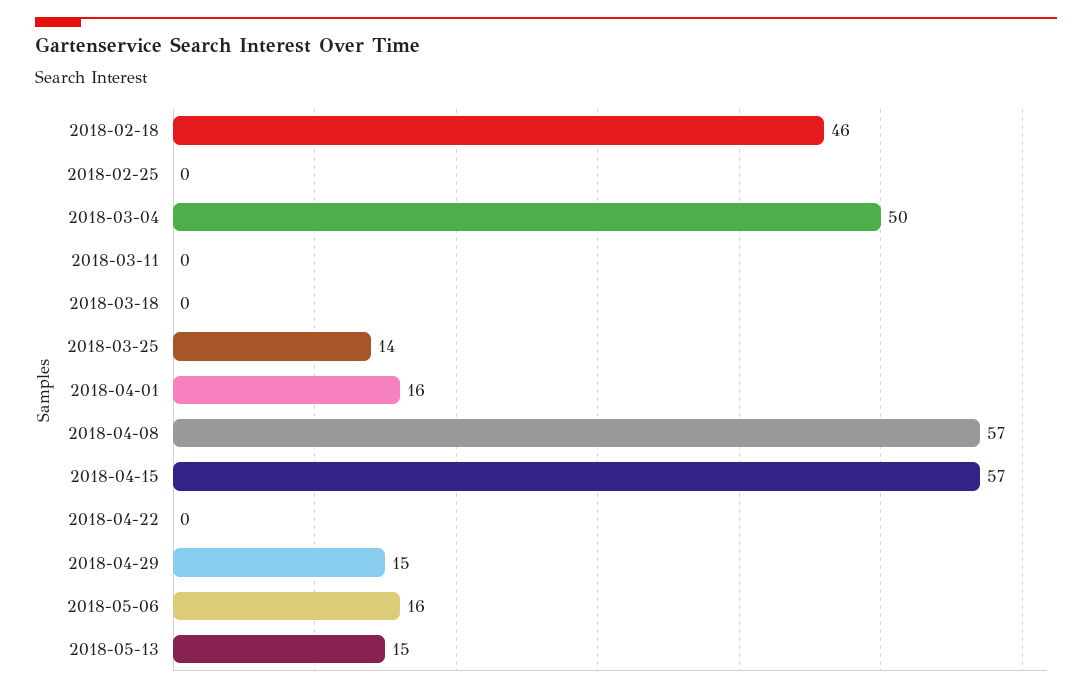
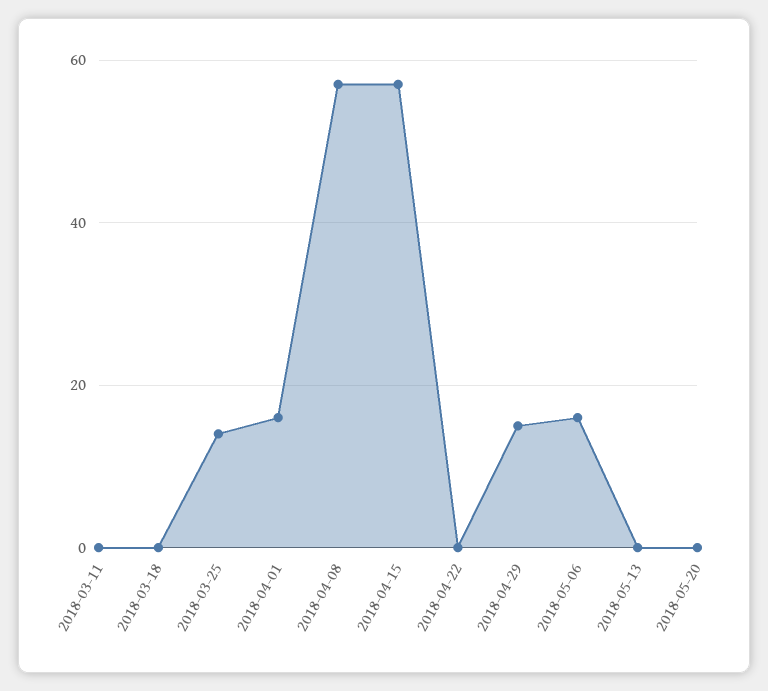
2018-02-18: 46 -> none
2018-02-25: 0 -> none
2018-03-04: 50 -> none
2018-05-13: 15 -> 0
2018-05-20: none -> 0

